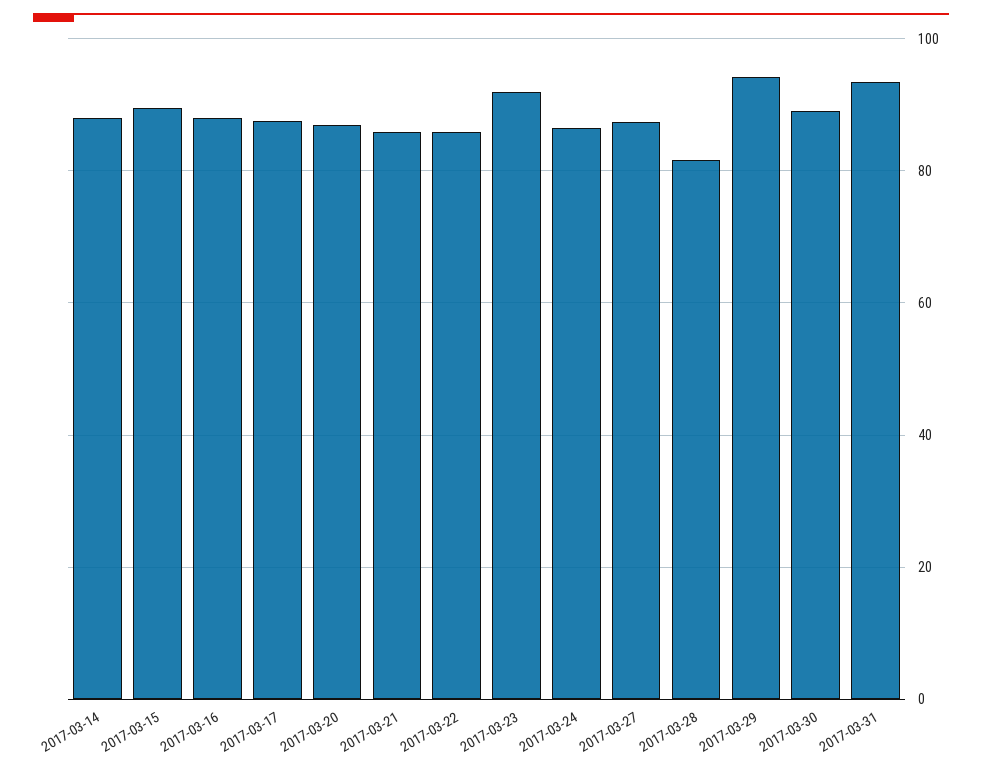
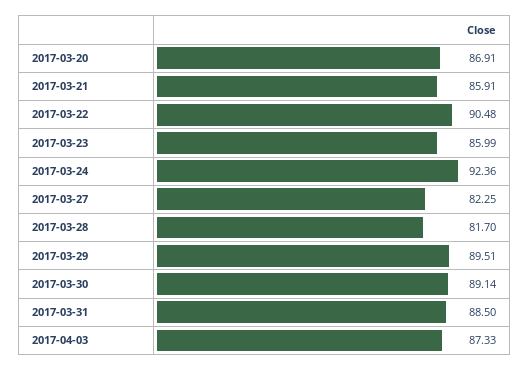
2017-03-14: 88 -> none
2017-03-15: 90 -> none
2017-03-16: 88 -> none
2017-03-17: 88 -> none
2017-03-22: 86 -> 90.48
2017-03-23: 92 -> 85.99
2017-03-24: 86 -> 92.36
2017-03-27: 88 -> 82.25
2017-03-29: 94 -> 89.51
2017-03-31: 94 -> 88.5
2017-04-03: none -> 87.33

